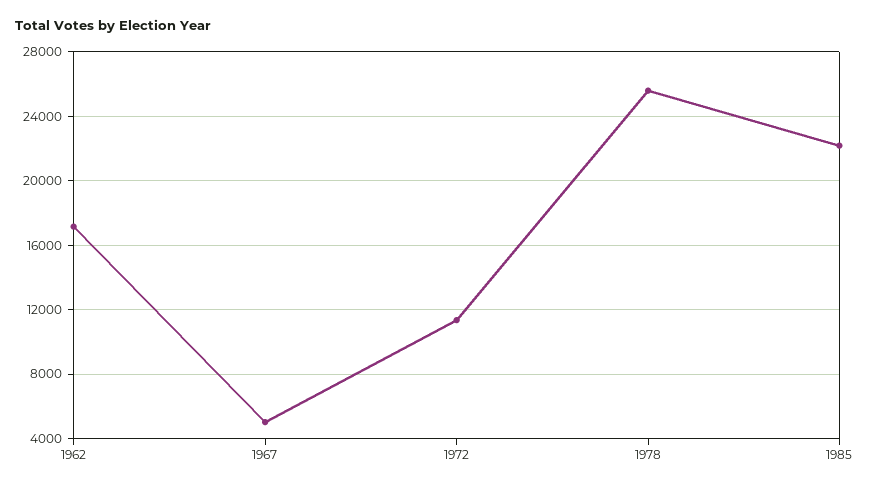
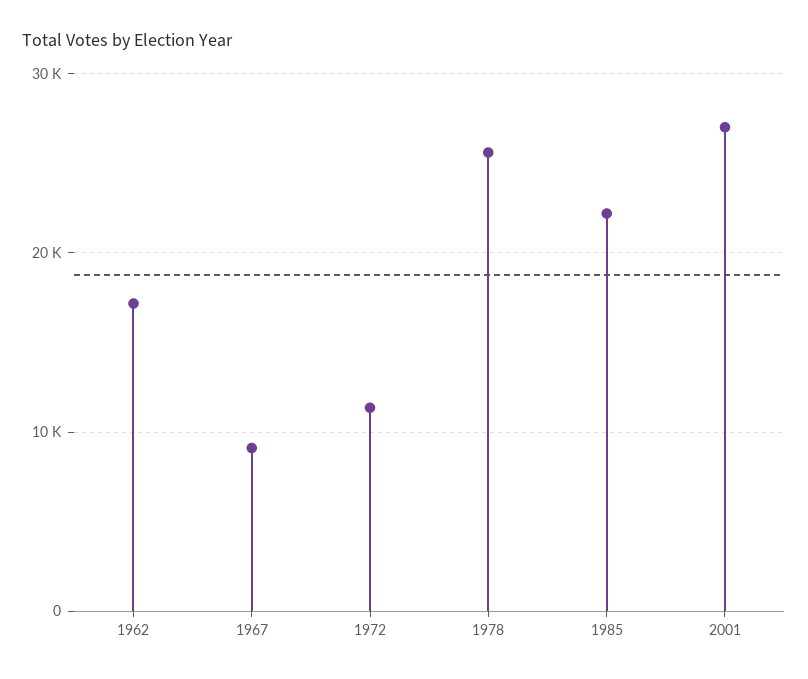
1967: 5000 -> 9000
2001: none -> 27000

